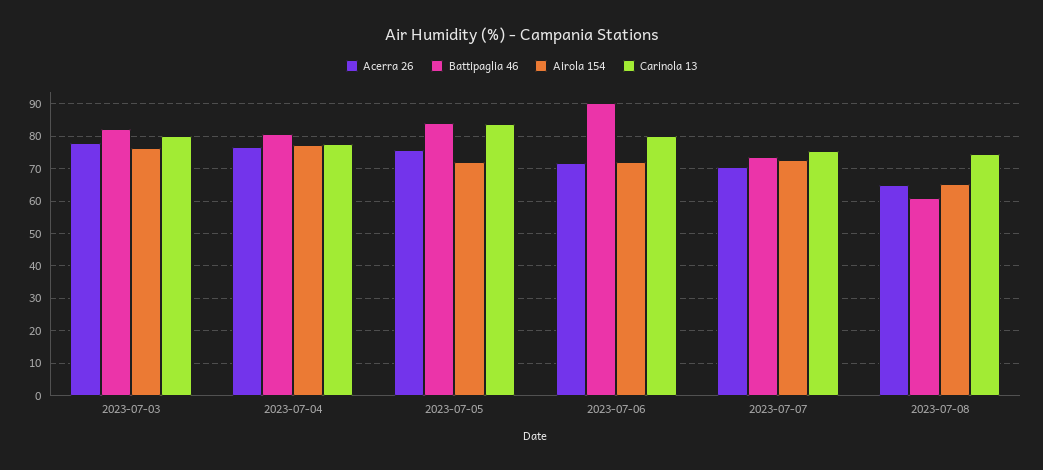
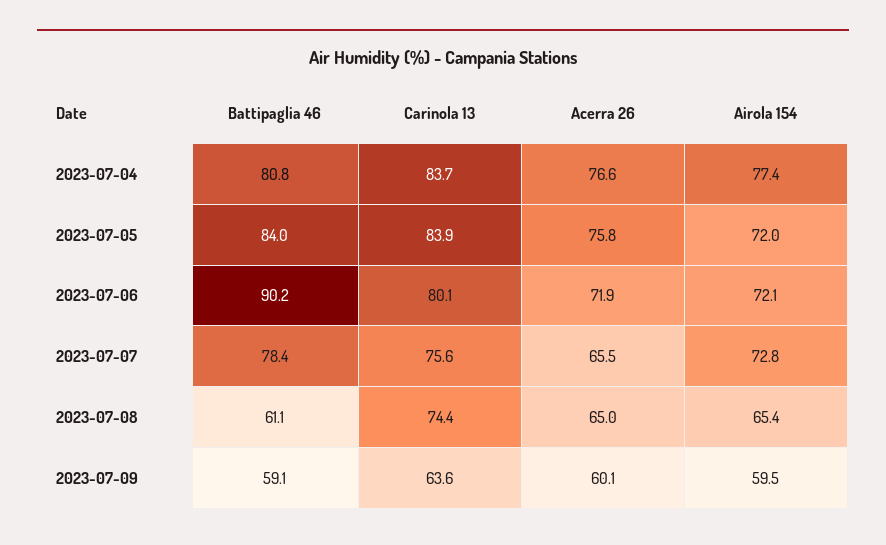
Acerra 26, 2023-07-03: 78 -> none
Battipaglia 46, 2023-07-03: 82 -> none
Airola 154, 2023-07-03: 76 -> none
Carinola 13, 2023-07-03: 80 -> none
Carinola 13, 2023-07-04: 78 -> 83.7
Acerra 26, 2023-07-07: 70 -> 65.5
Battipaglia 46, 2023-07-07: 74 -> 78.4
Battipaglia 46, 2023-07-09: none -> 59.1
Carinola 13, 2023-07-09: none -> 63.6
Acerra 26, 2023-07-09: none -> 60.1
Airola 154, 2023-07-09: none -> 59.5

